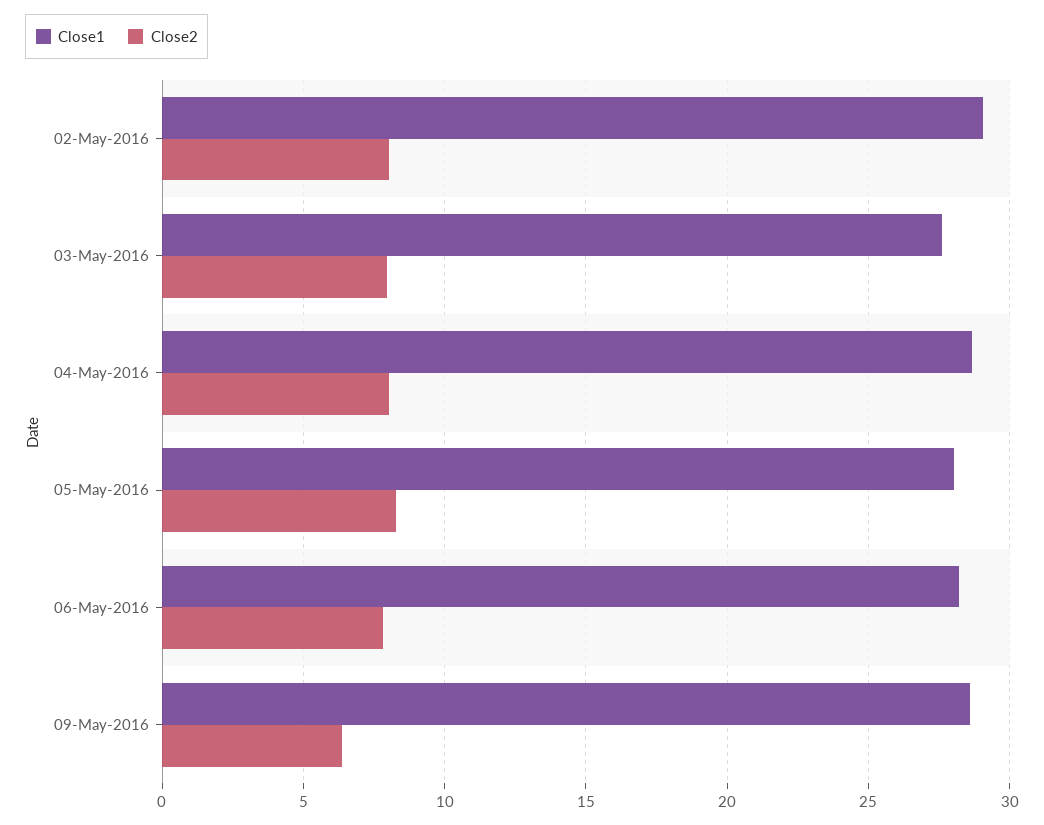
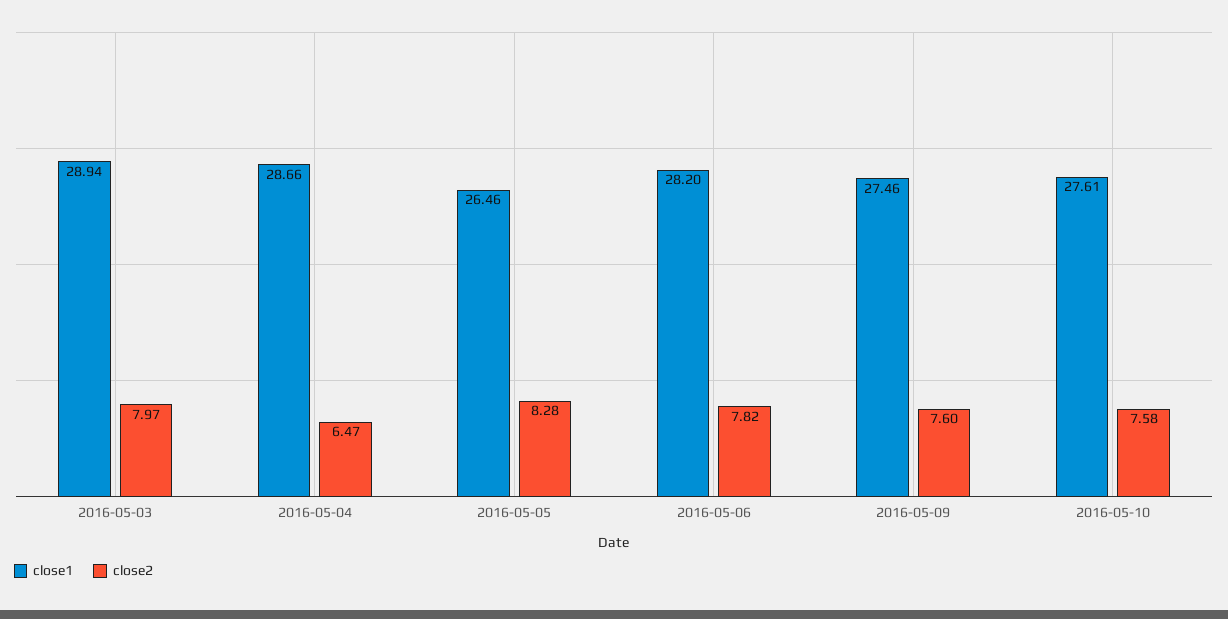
Close1, 02-May-2016: 29 -> none
Close2, 02-May-2016: 8 -> none
Close1, 03-May-2016: 27.5 -> 28.94
Close2, 04-May-2016: 8 -> 6.47
Close1, 05-May-2016: 28 -> 26.46
Close1, 09-May-2016: 28.5 -> 27.46
Close2, 09-May-2016: 6.5 -> 7.6
Close1, 2016-05-10: none -> 27.61
Close2, 2016-05-10: none -> 7.58

